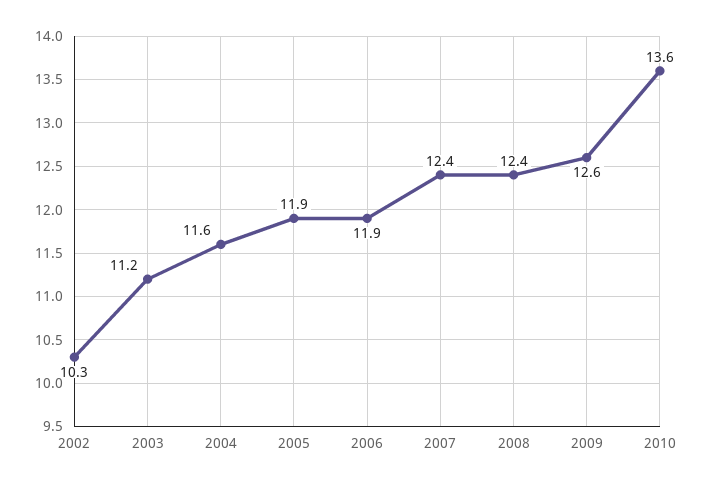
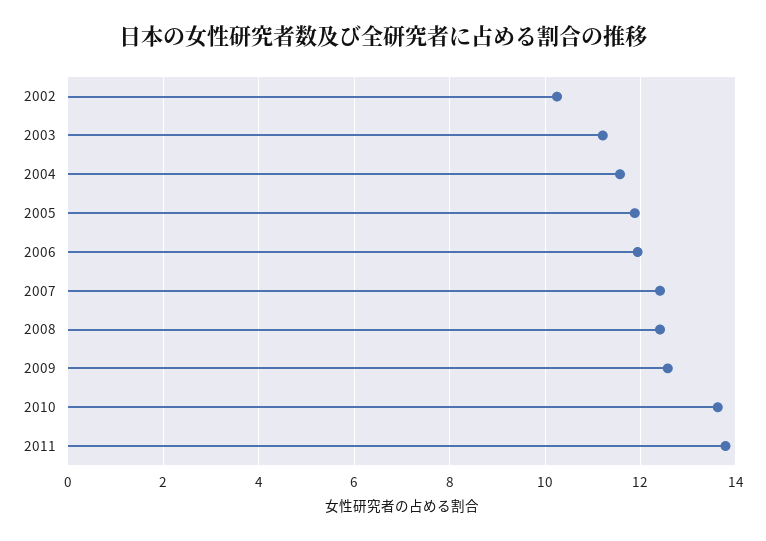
2011: none -> 13.8

